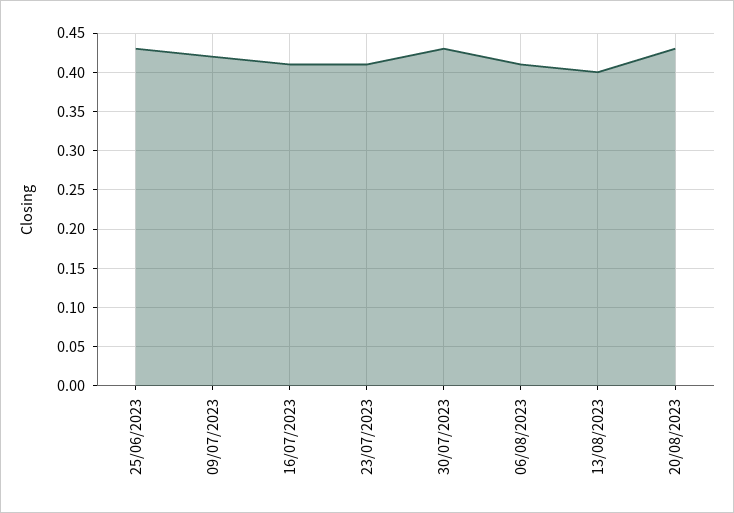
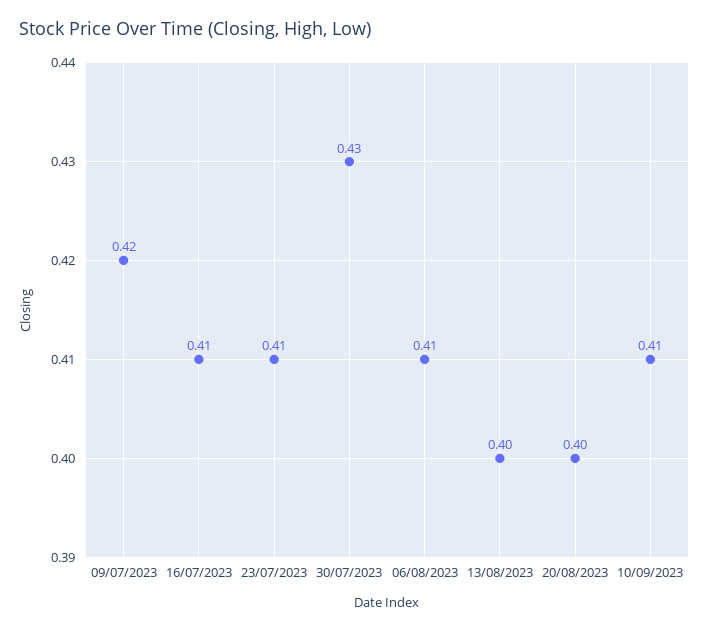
25/06/2023: 0.43 -> none
20/08/2023: 0.43 -> 0.4
10/09/2023: none -> 0.41

